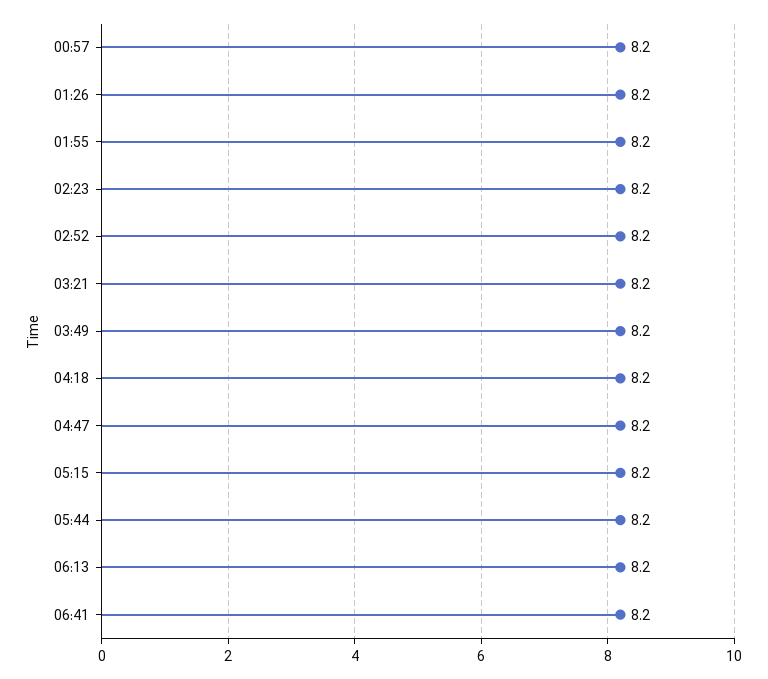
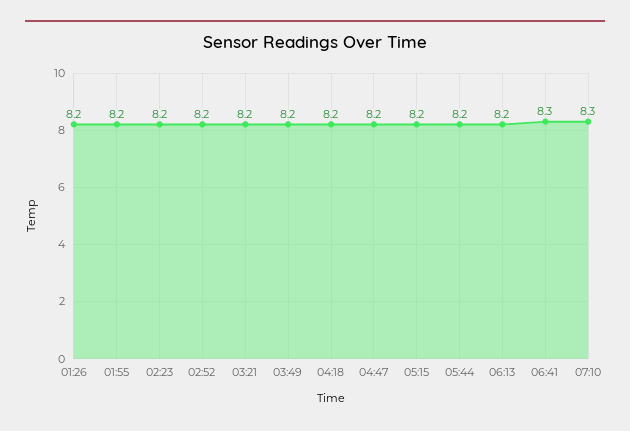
00:57: 8.2 -> none
06:41: 8.2 -> 8.3
07:10: none -> 8.3

